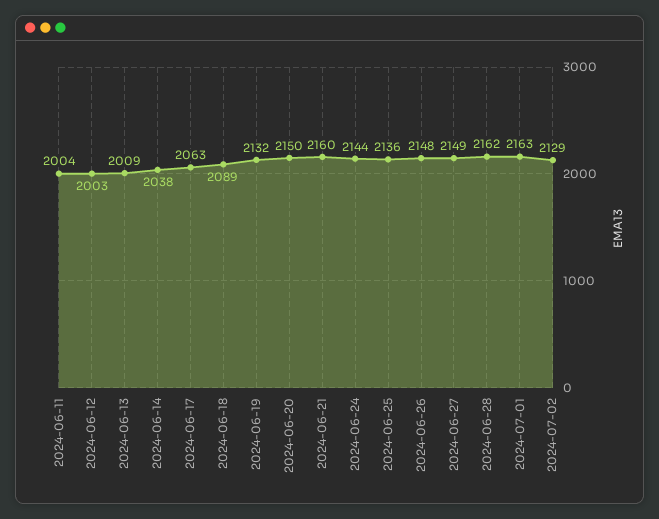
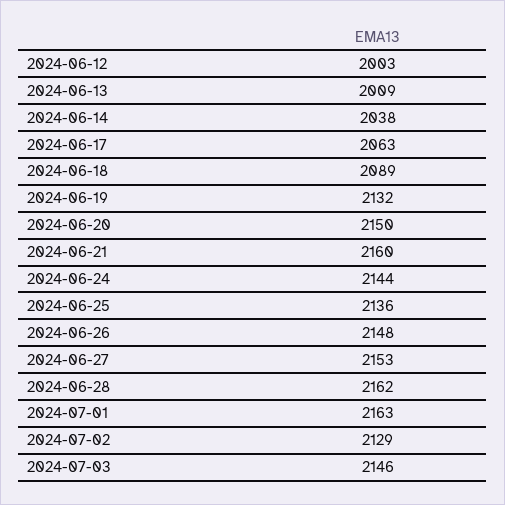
2024-06-11: 2004 -> none
2024-06-27: 2149 -> 2153
2024-07-03: none -> 2146

